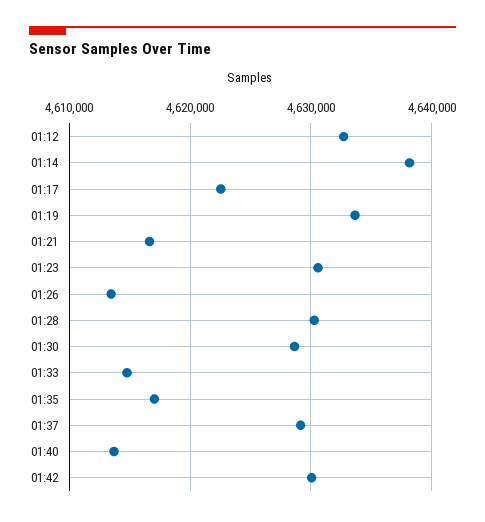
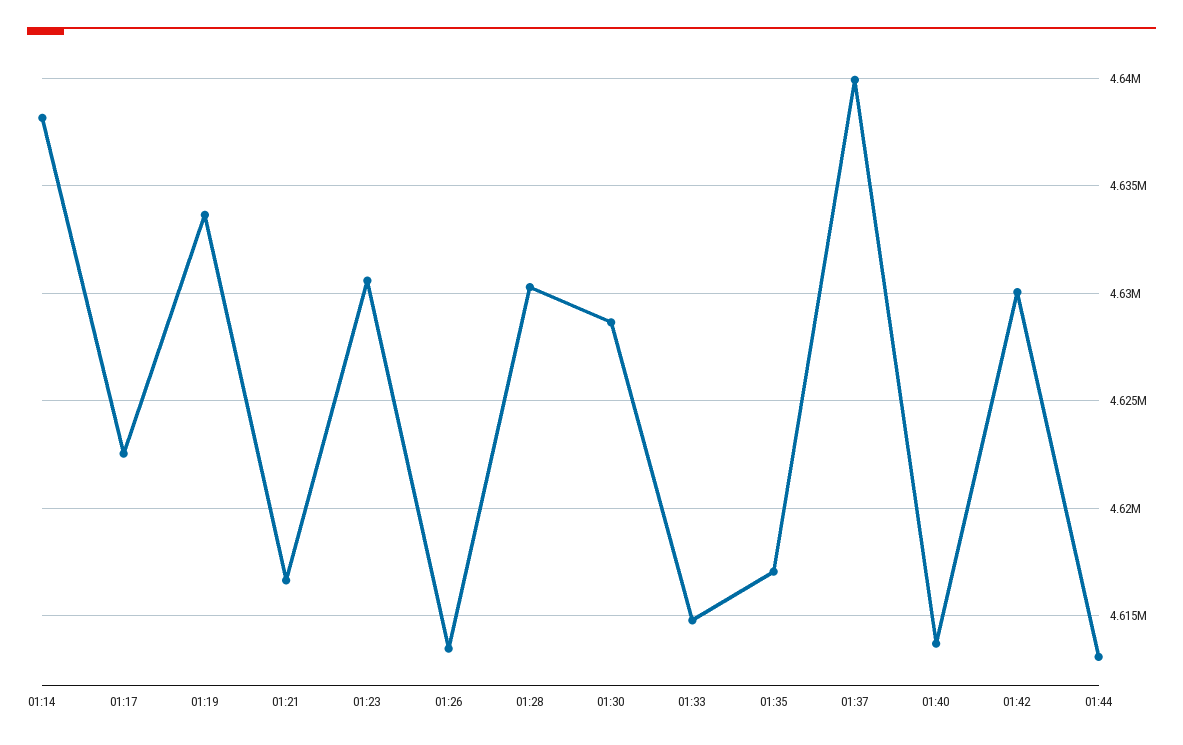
01:12: 4633000 -> none
01:37: 4629000 -> 4640000
01:44: none -> 4613000

